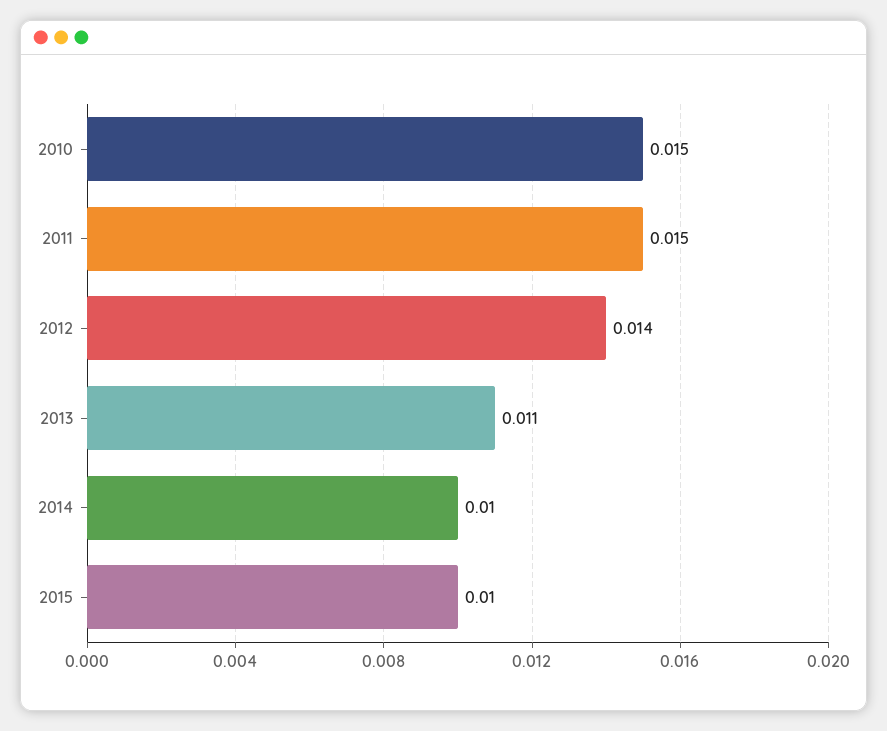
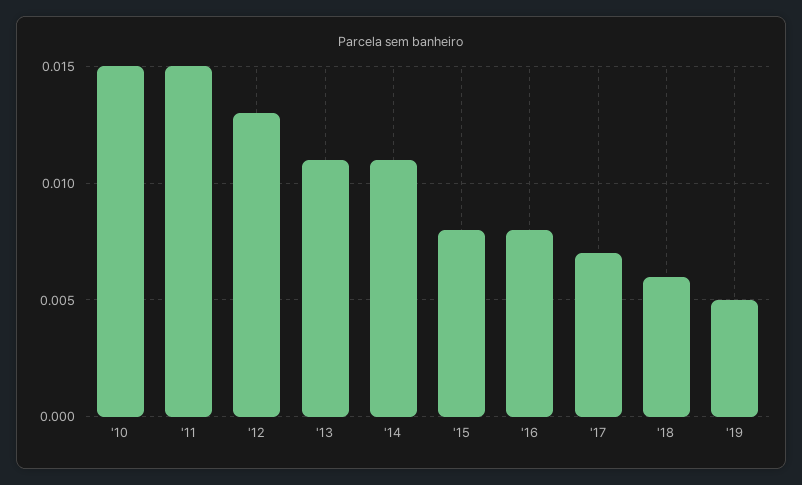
2012: 0.014 -> 0.013
2014: 0.01 -> 0.011
2015: 0.01 -> 0.008
'16: none -> 0.008
'17: none -> 0.007
'18: none -> 0.006
'19: none -> 0.005

